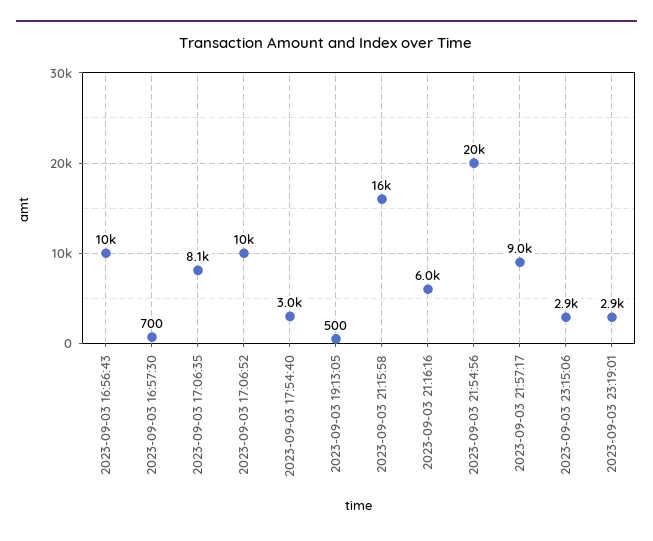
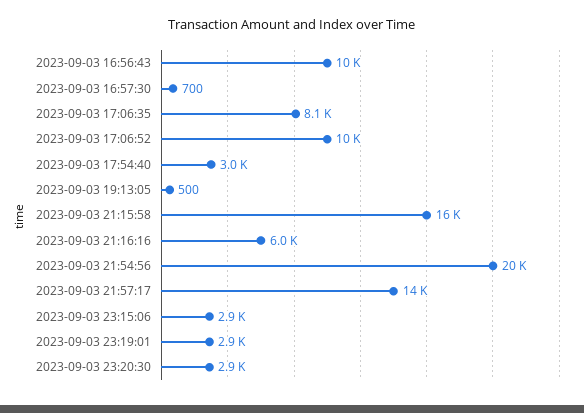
2023-09-03 21:57:17: 9000 -> 14000
2023-09-03 23:20:30: none -> 2900

